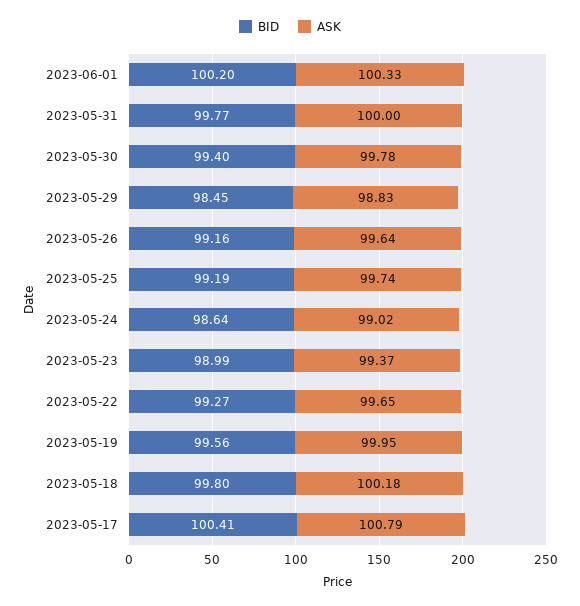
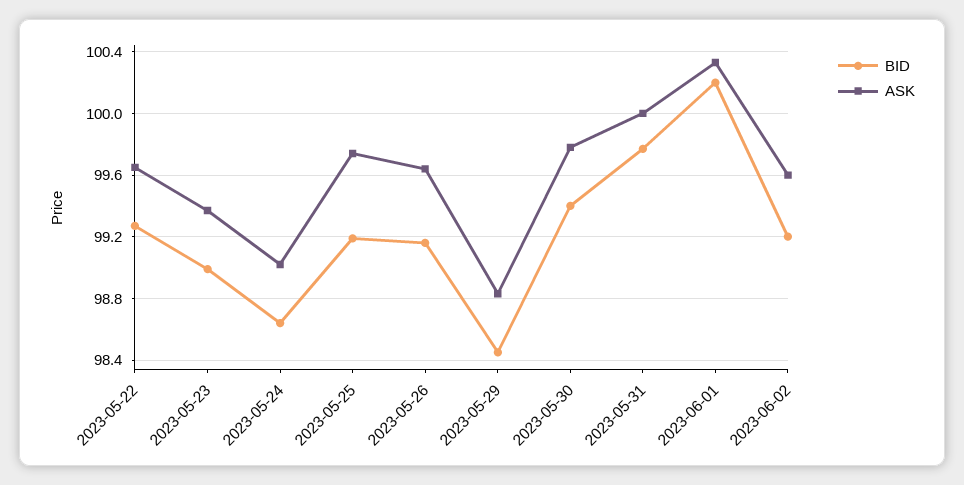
BID, 2023-05-19: 99.56 -> none
ASK, 2023-05-19: 99.95 -> none
BID, 2023-05-18: 99.8 -> none
ASK, 2023-05-18: 100.18 -> none
BID, 2023-05-17: 100.41 -> none
ASK, 2023-05-17: 100.79 -> none
BID, 2023-06-02: none -> 99.2
ASK, 2023-06-02: none -> 99.6

